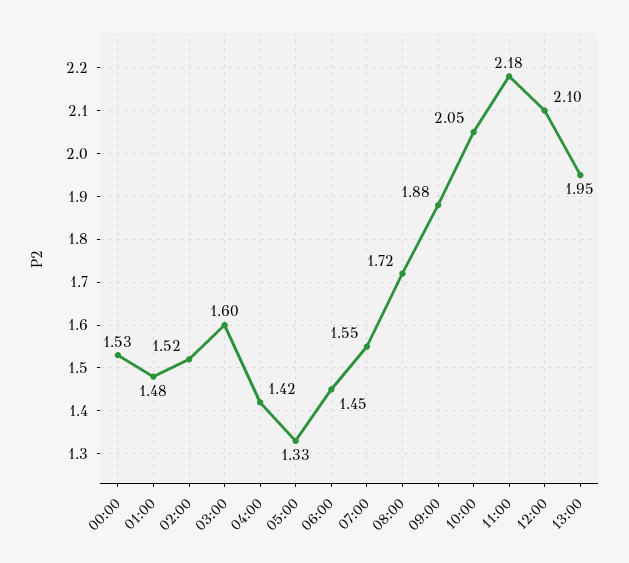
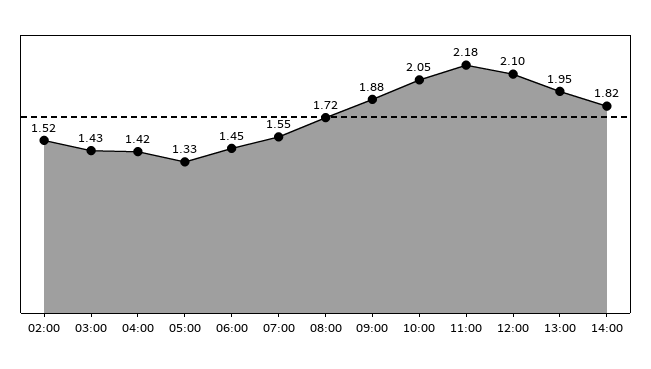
00:00: 1.53 -> none
01:00: 1.48 -> none
03:00: 1.6 -> 1.43
14:00: none -> 1.82

